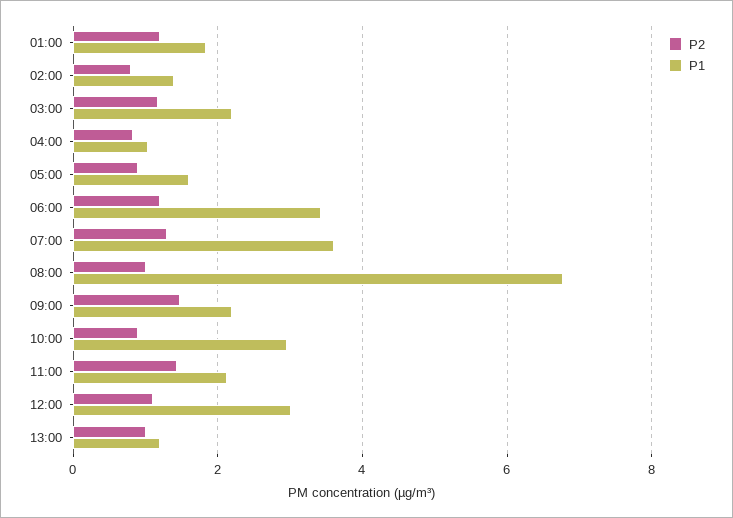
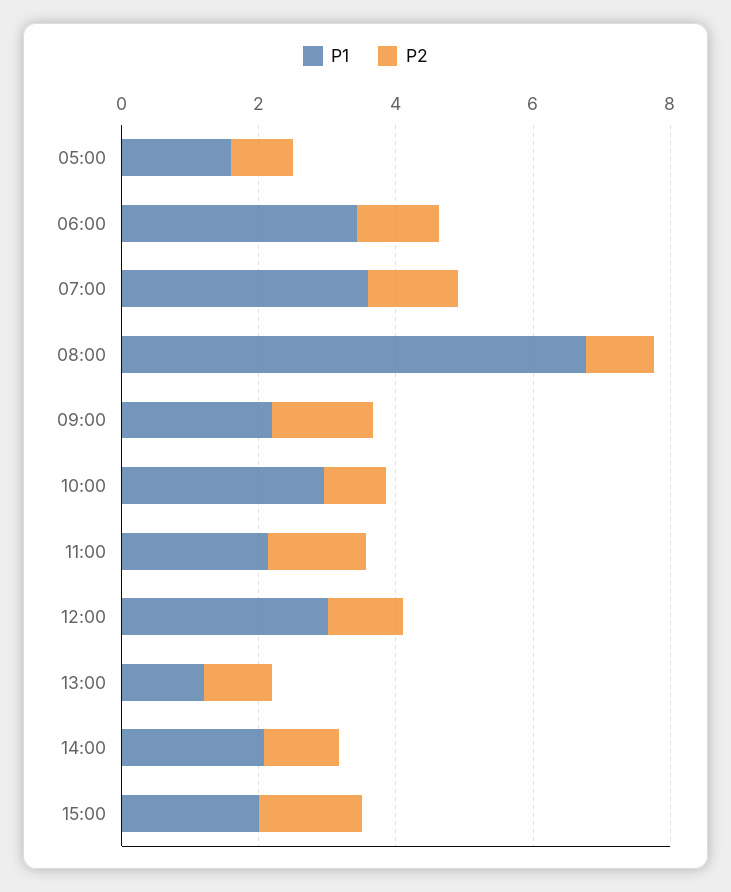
P2, 01:00: 1.2 -> none
P1, 01:00: 1.8 -> none
P2, 02:00: 0.8 -> none
P1, 02:00: 1.4 -> none
P2, 03:00: 1.2 -> none
P1, 03:00: 2.2 -> none
P2, 04:00: 0.8 -> none
P1, 04:00: 1 -> none
P1, 14:00: none -> 2
P2, 14:00: none -> 1
P1, 15:00: none -> 2
P2, 15:00: none -> 1.5

